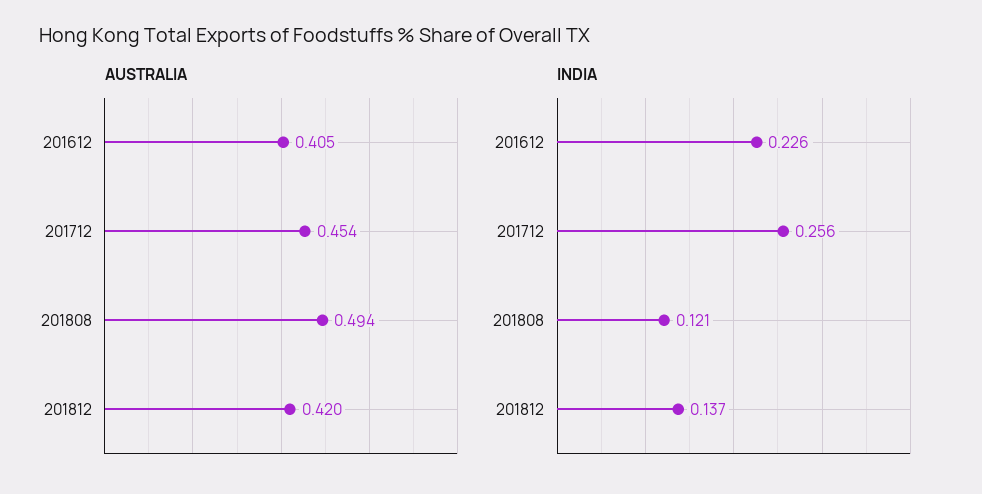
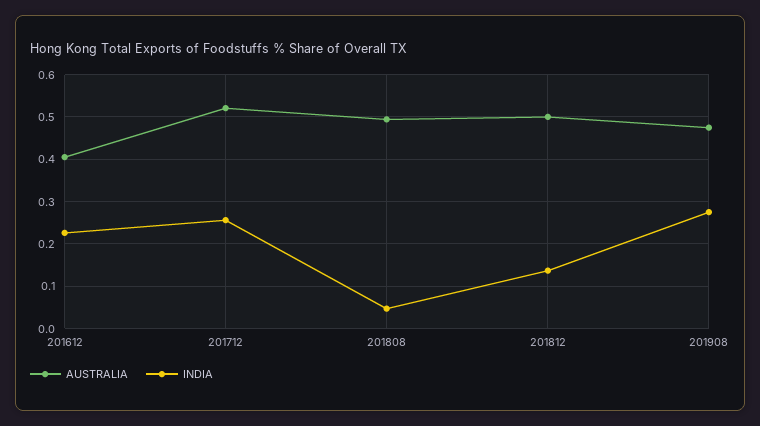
AUSTRALIA, 201712: 0.454 -> 0.52
AUSTRALIA, 201812: 0.42 -> 0.5
INDIA, 201808: 0.121 -> 0.04
AUSTRALIA, 201908: none -> 0.48
INDIA, 201908: none -> 0.28

